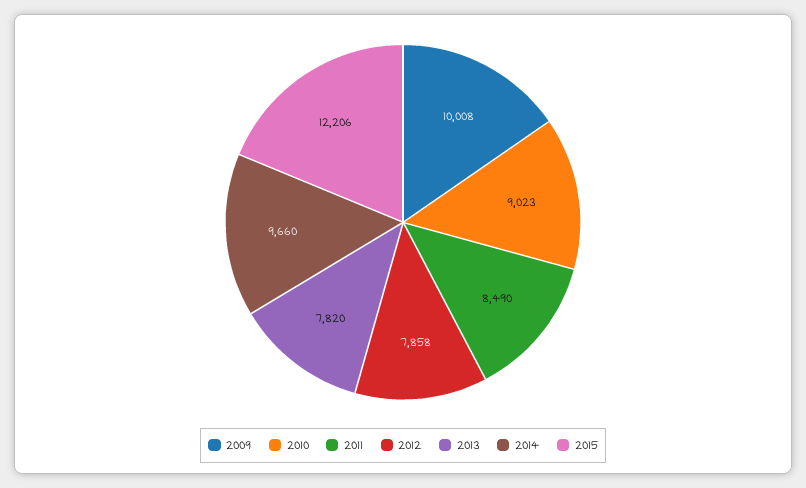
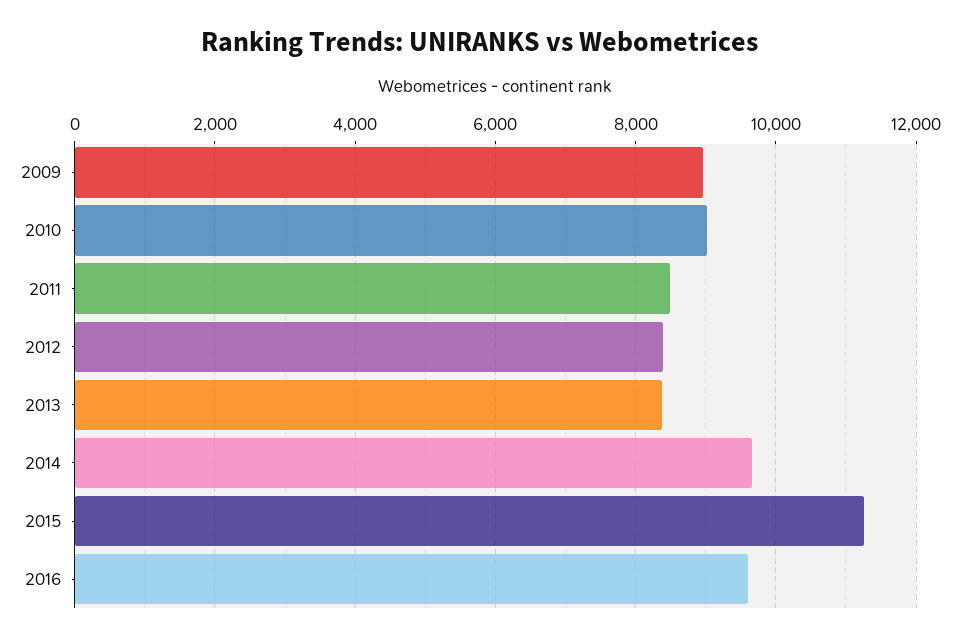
2009: 10008 -> 9000
2012: 7858 -> 8400
2013: 7820 -> 8400
2015: 12206 -> 11200
2016: none -> 9600

